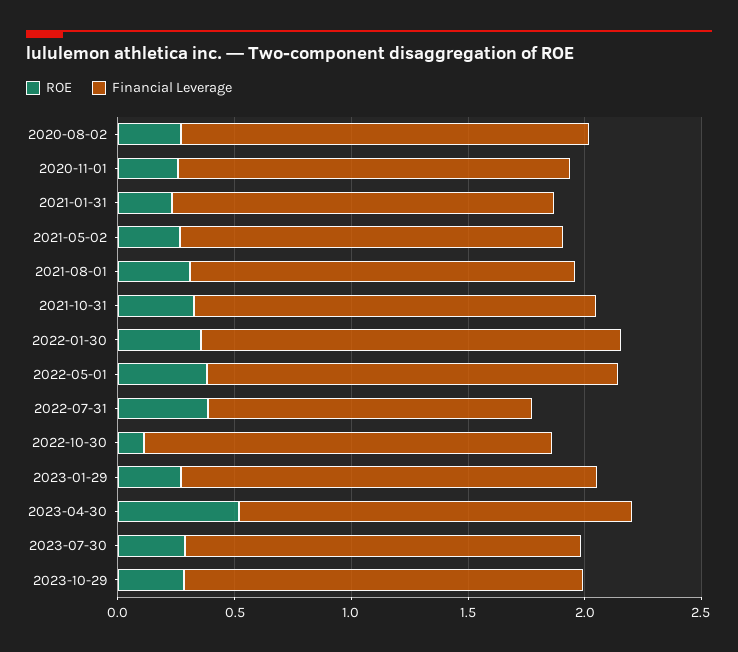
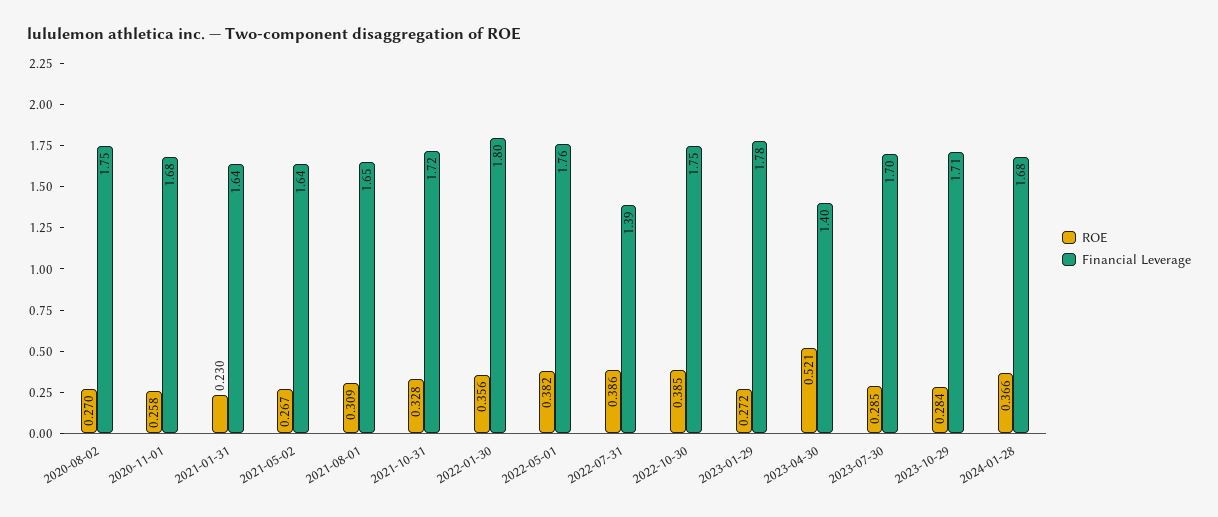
ROE, 2022-10-30: 0.1 -> 0.385
Financial Leverage, 2023-04-30: 1.7 -> 1.4
ROE, 2024-01-28: none -> 0.366
Financial Leverage, 2024-01-28: none -> 1.68

